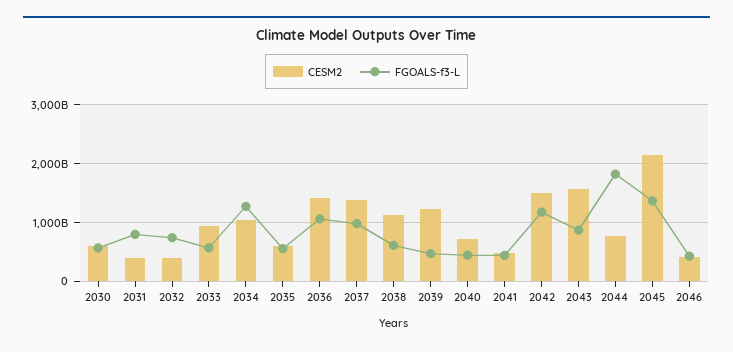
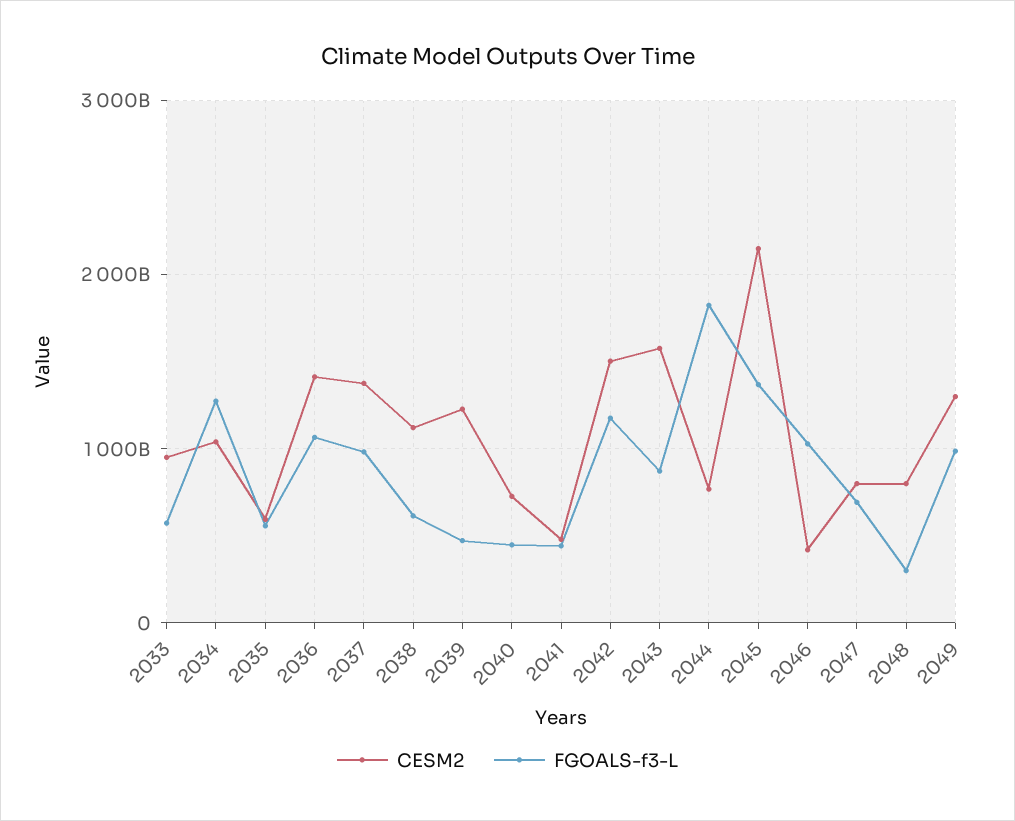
CESM2, 2030: 600000000000 -> none
FGOALS-f3-L, 2030: 600000000000 -> none
CESM2, 2031: 400000000000 -> none
FGOALS-f3-L, 2031: 800000000000 -> none
CESM2, 2032: 400000000000 -> none
FGOALS-f3-L, 2032: 800000000000 -> none
FGOALS-f3-L, 2046: 400000000000 -> 1000000000000
CESM2, 2047: none -> 800000000000
FGOALS-f3-L, 2047: none -> 700000000000
CESM2, 2048: none -> 800000000000
FGOALS-f3-L, 2048: none -> 300000000000
CESM2, 2049: none -> 1300000000000
FGOALS-f3-L, 2049: none -> 1000000000000

